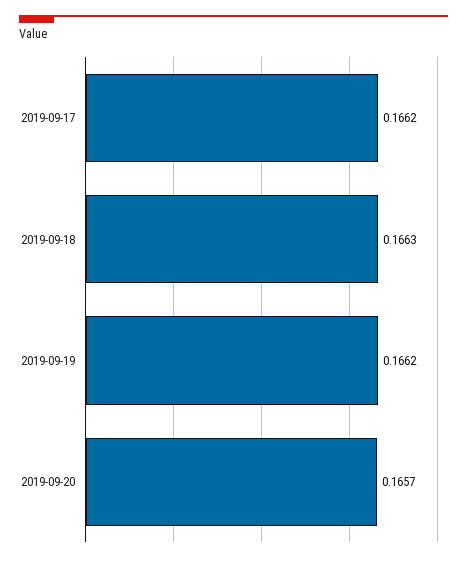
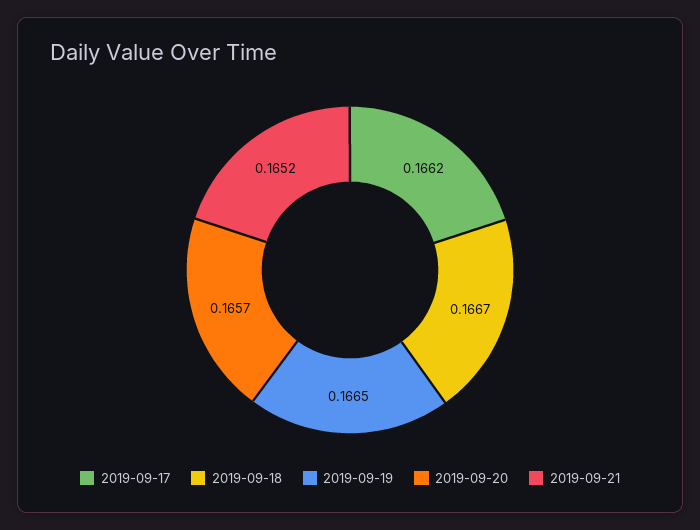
2019-09-18: 0.1663 -> 0.1667
2019-09-19: 0.1662 -> 0.1665
2019-09-21: none -> 0.1652

